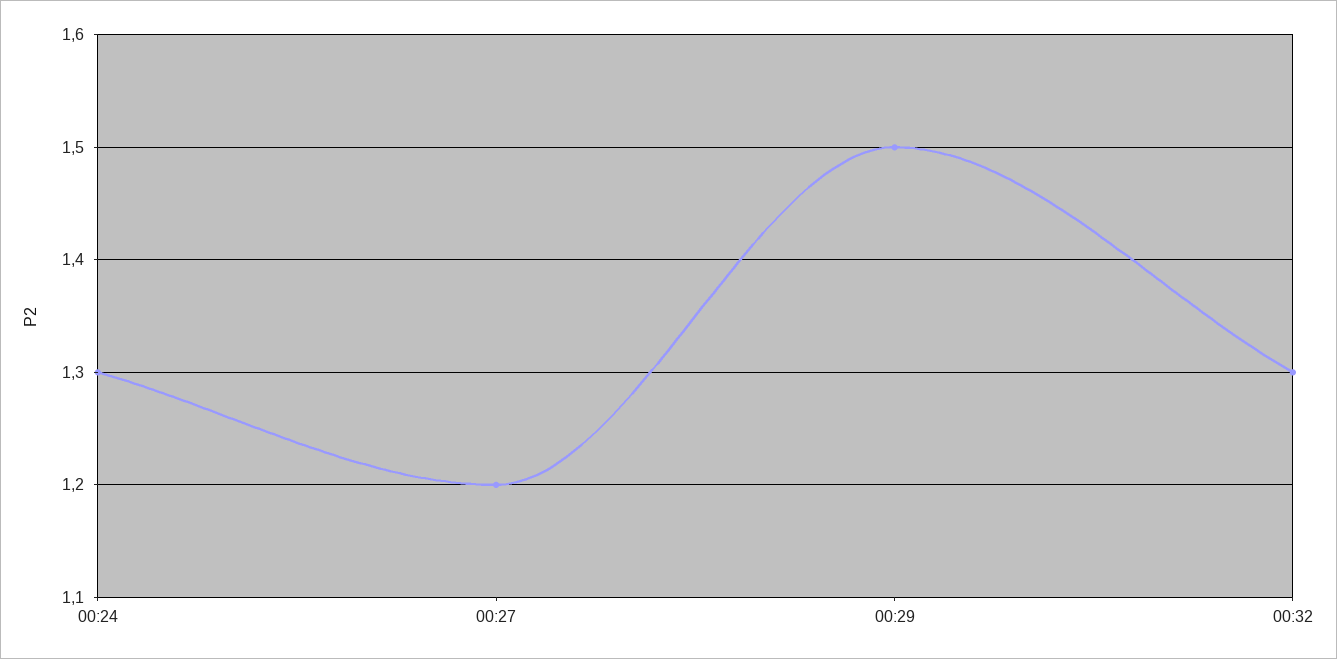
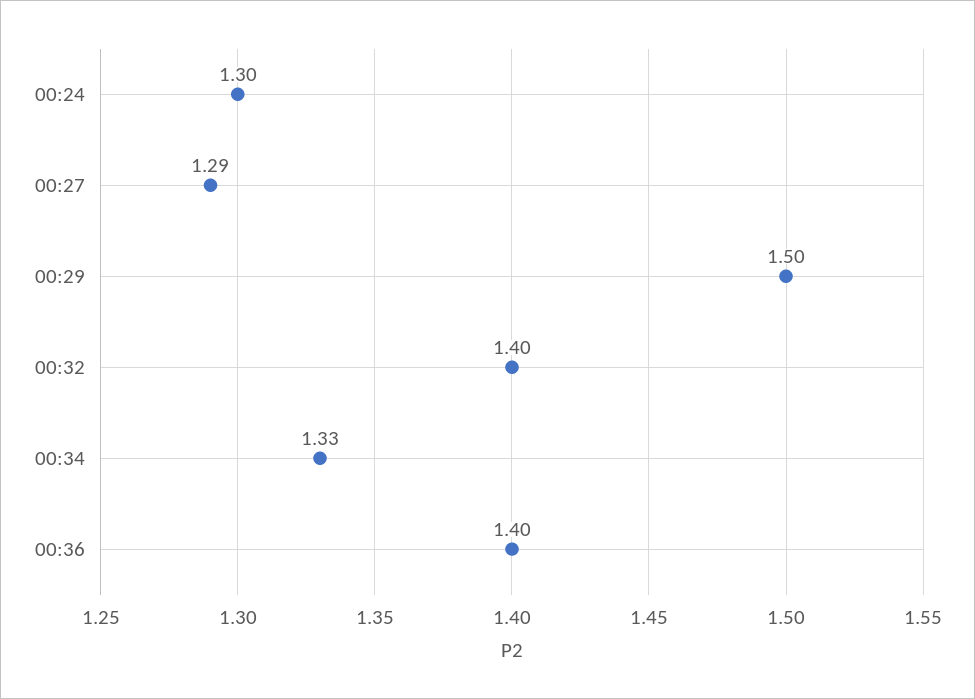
00:27: 1.2 -> 1.29
00:32: 1.3 -> 1.4
00:34: none -> 1.33
00:36: none -> 1.4

